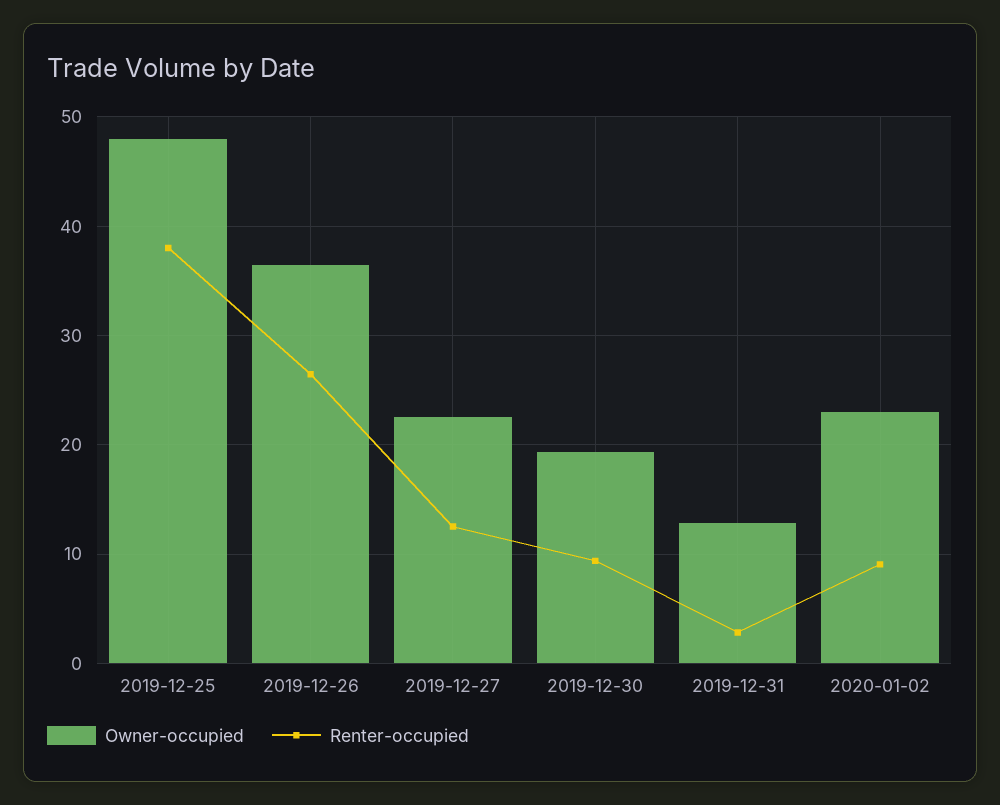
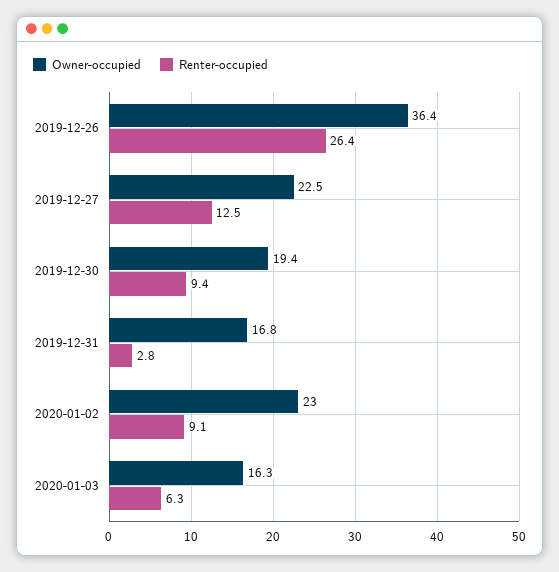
Owner-occupied, 2019-12-25: 48 -> none
Renter-occupied, 2019-12-25: 38 -> none
Owner-occupied, 2019-12-31: 13 -> 16.8
Owner-occupied, 2020-01-03: none -> 16.3
Renter-occupied, 2020-01-03: none -> 6.3

